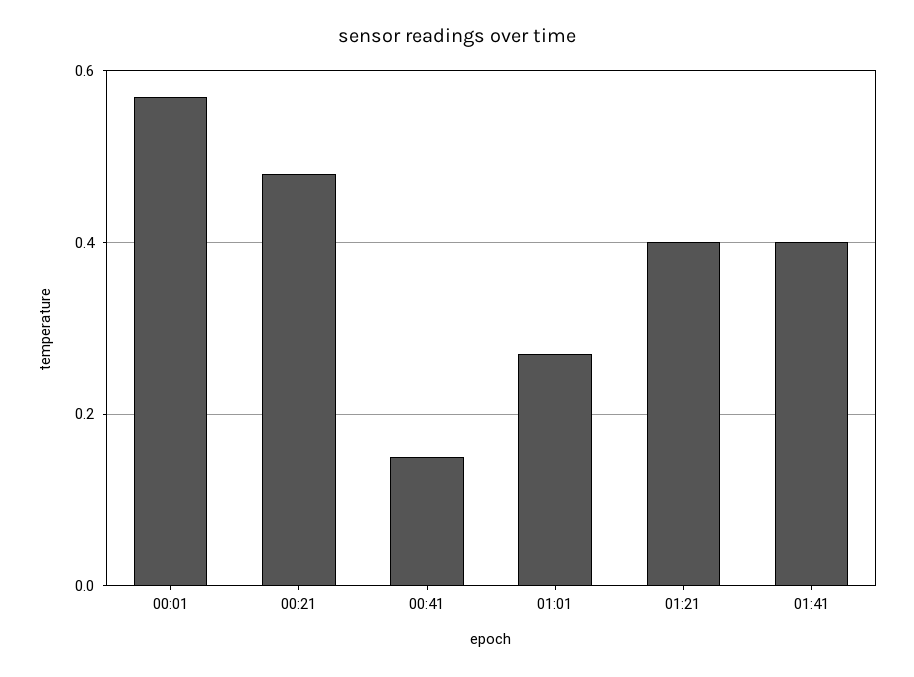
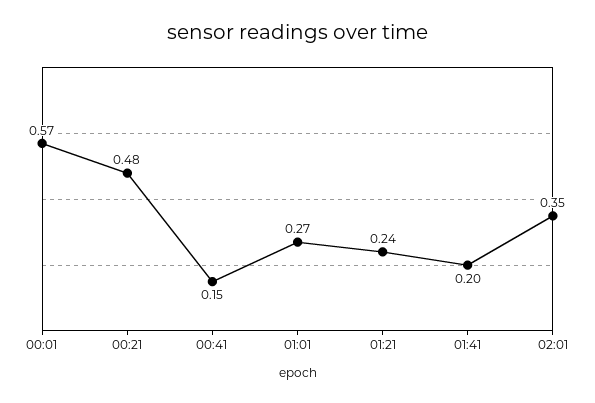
01:21: 0.4 -> 0.24
01:41: 0.4 -> 0.2
02:01: none -> 0.35

